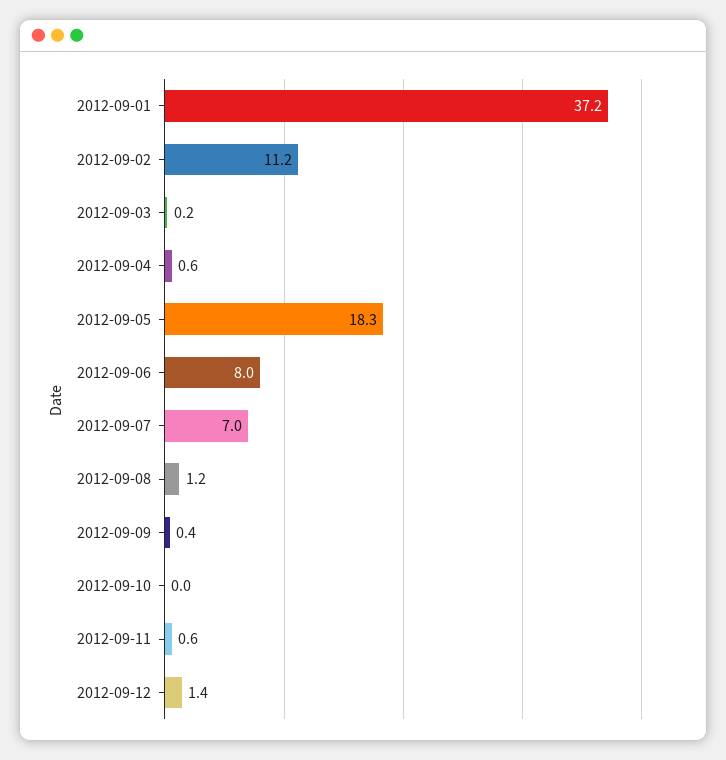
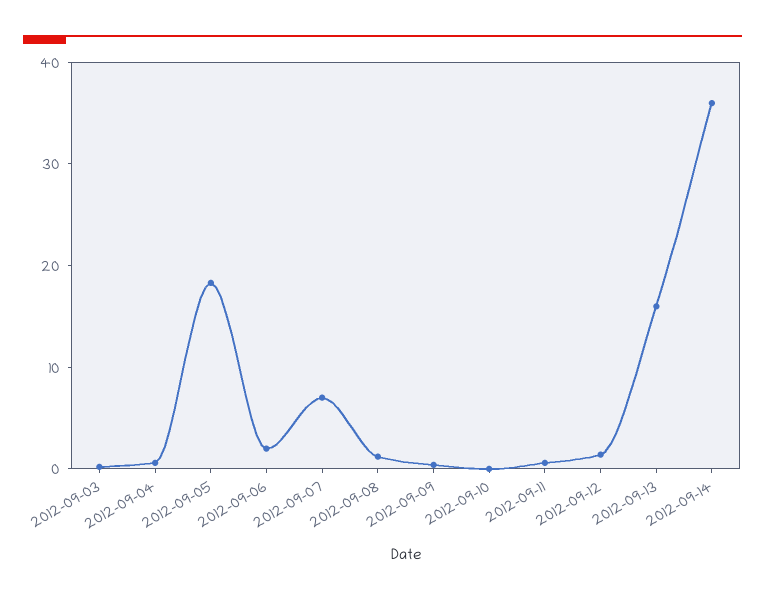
2012-09-01: 37.2 -> none
2012-09-02: 11.2 -> none
2012-09-06: 8 -> 2
2012-09-13: none -> 16
2012-09-14: none -> 36

